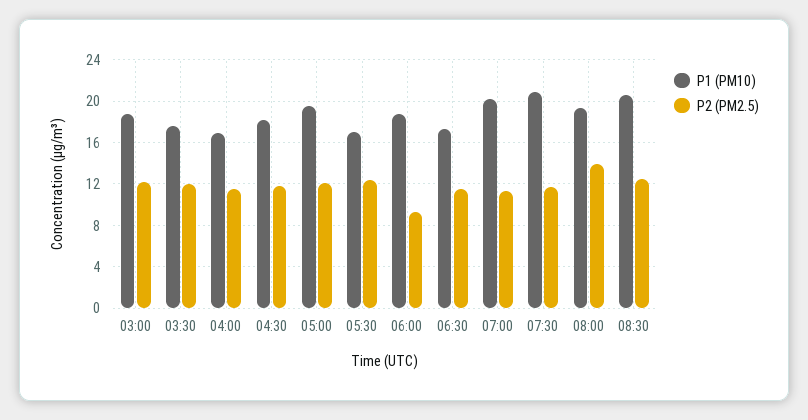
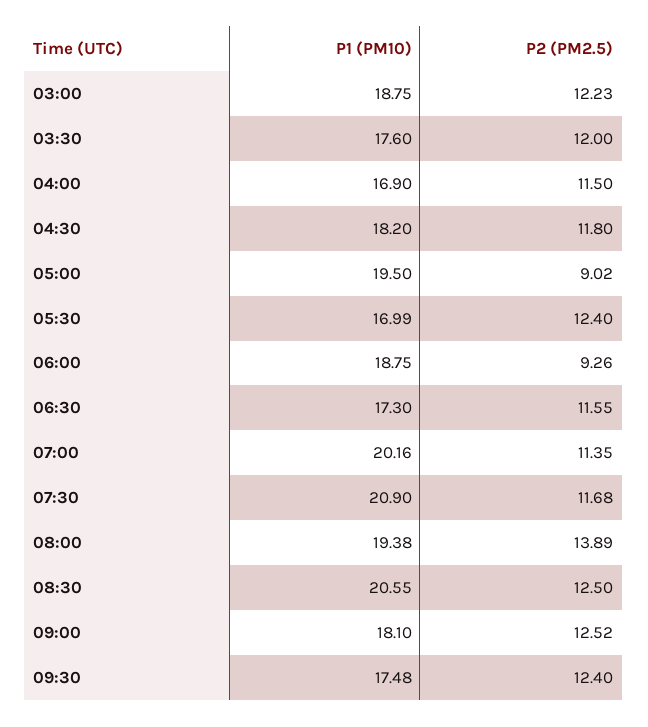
P2 (PM2.5), 05:00: 12 -> 9.02
P1 (PM10), 09:00: none -> 18.1
P2 (PM2.5), 09:00: none -> 12.52
P1 (PM10), 09:30: none -> 17.48
P2 (PM2.5), 09:30: none -> 12.4

